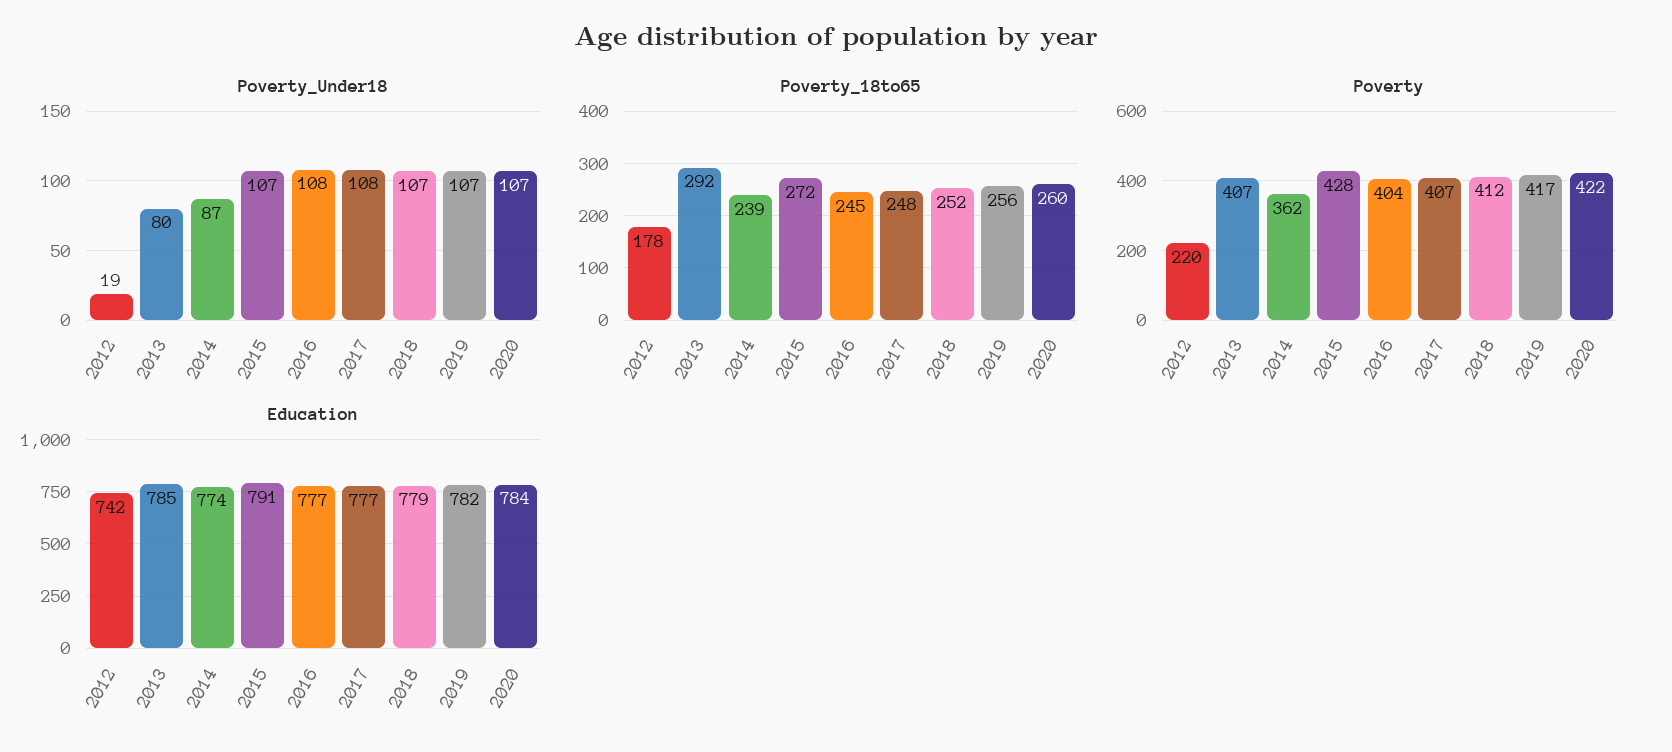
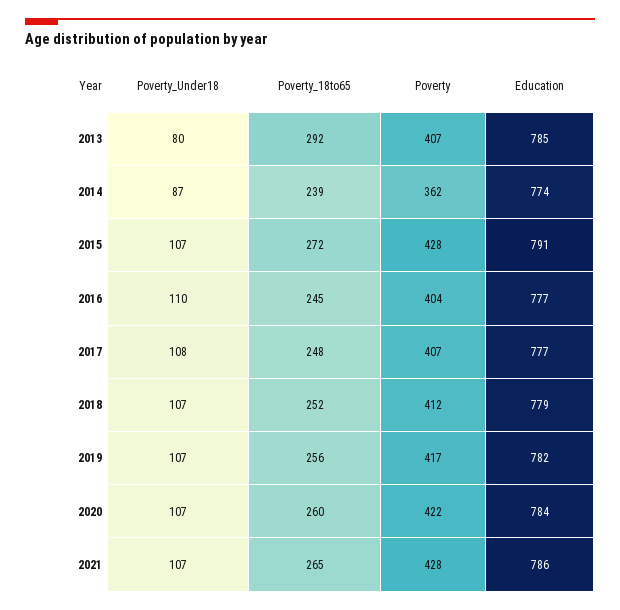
Poverty_Under18, 2012: 19 -> none
Poverty_Under18, 2016: 108 -> 110
Poverty_18to65, 2012: 178 -> none
Poverty, 2012: 220 -> none
Education, 2012: 742 -> none
Poverty_Under18, 2021: none -> 107
Poverty_18to65, 2021: none -> 265
Poverty, 2021: none -> 428
Education, 2021: none -> 786

